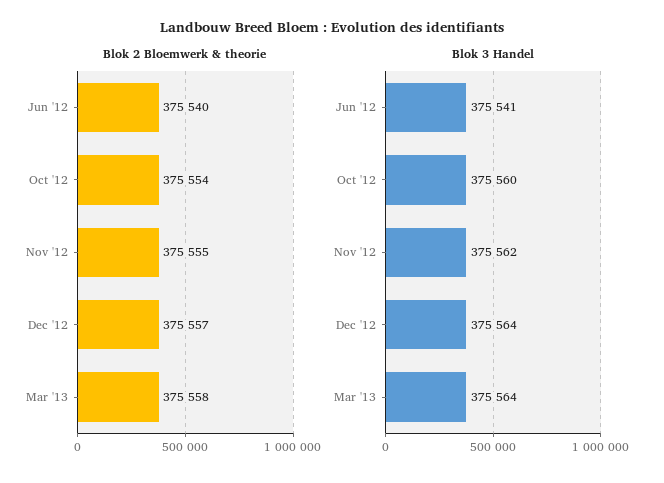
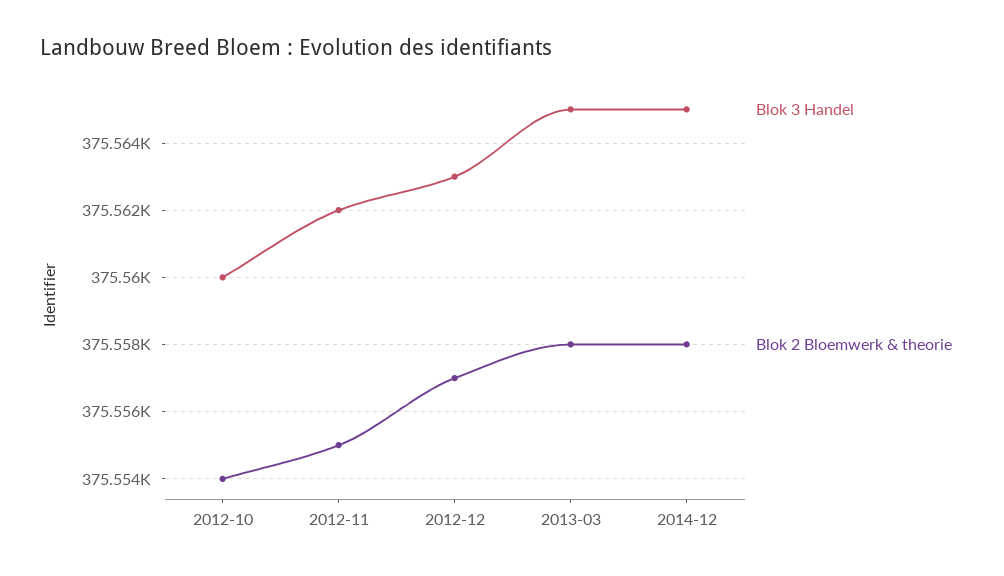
Blok 2 Bloemwerk & theorie, Jun '12: 375540 -> none
Blok 3 Handel, Jun '12: 375541 -> none
Blok 3 Handel, Dec '12: 375564 -> 375563
Blok 3 Handel, Mar '13: 375564 -> 375565
Blok 3 Handel, 2014-12: none -> 375565
Blok 2 Bloemwerk & theorie, 2014-12: none -> 375558

